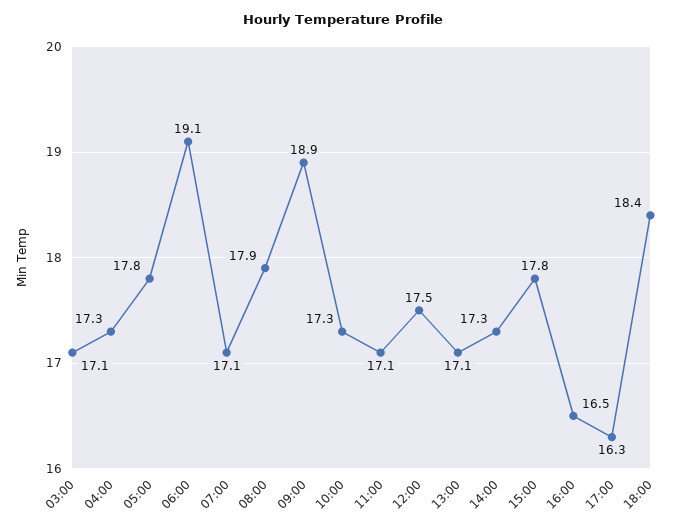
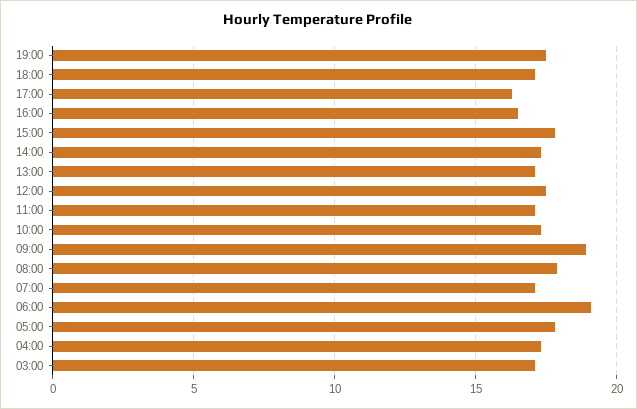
18:00: 18.4 -> 17
19:00: none -> 17.5

